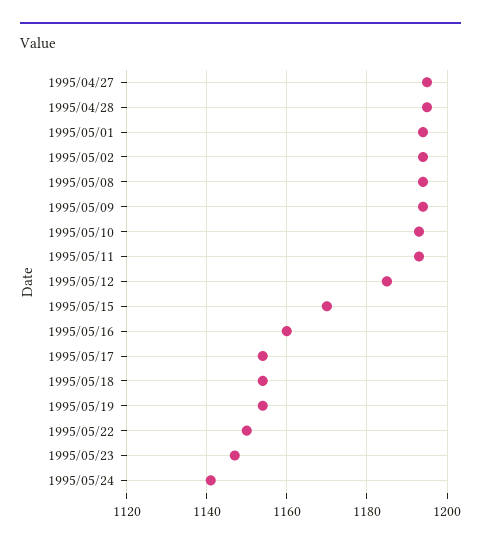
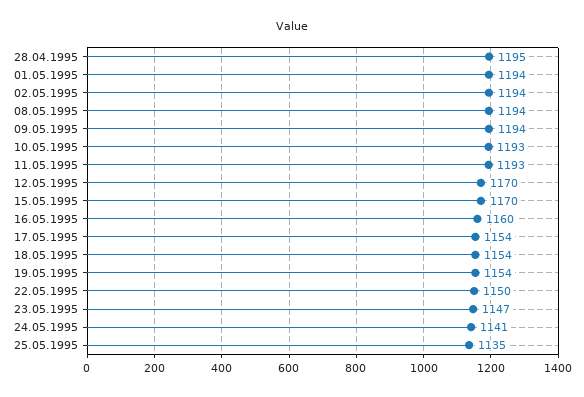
1995/04/27: 1195 -> none
1995/05/12: 1185 -> 1170
25.05.1995: none -> 1135

